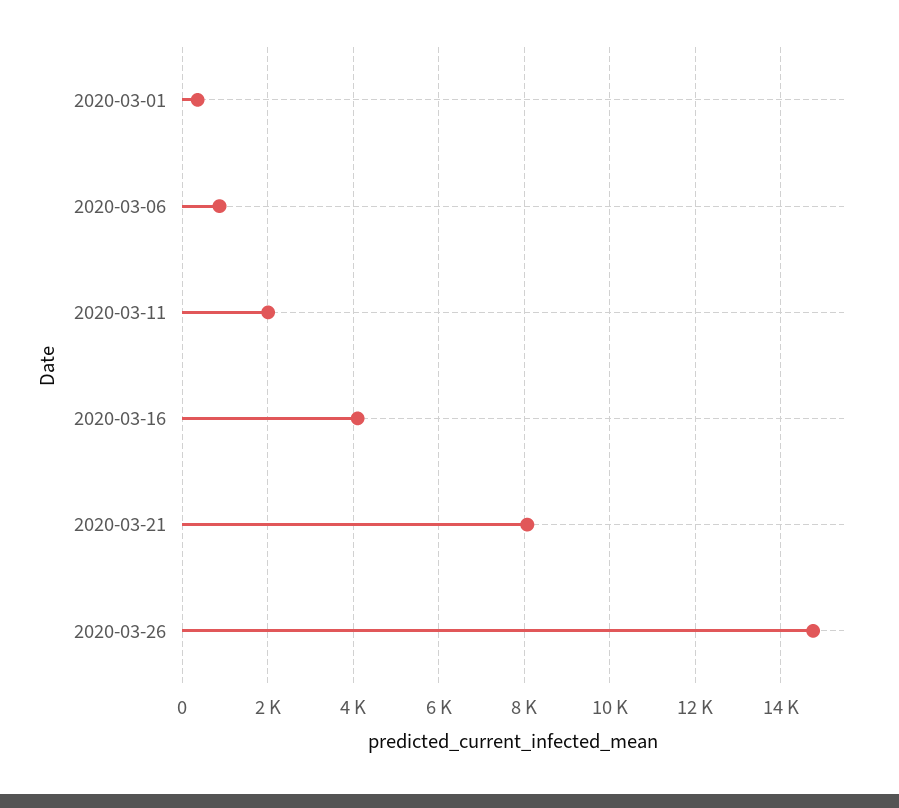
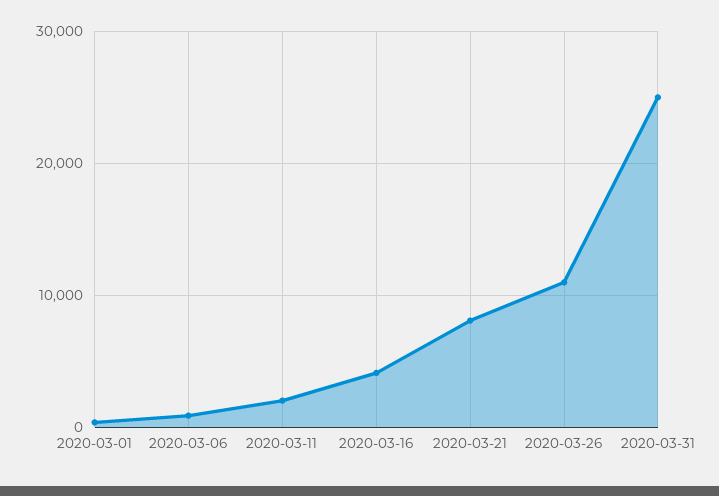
2020-03-26: 14800 -> 11000
2020-03-31: none -> 25000

